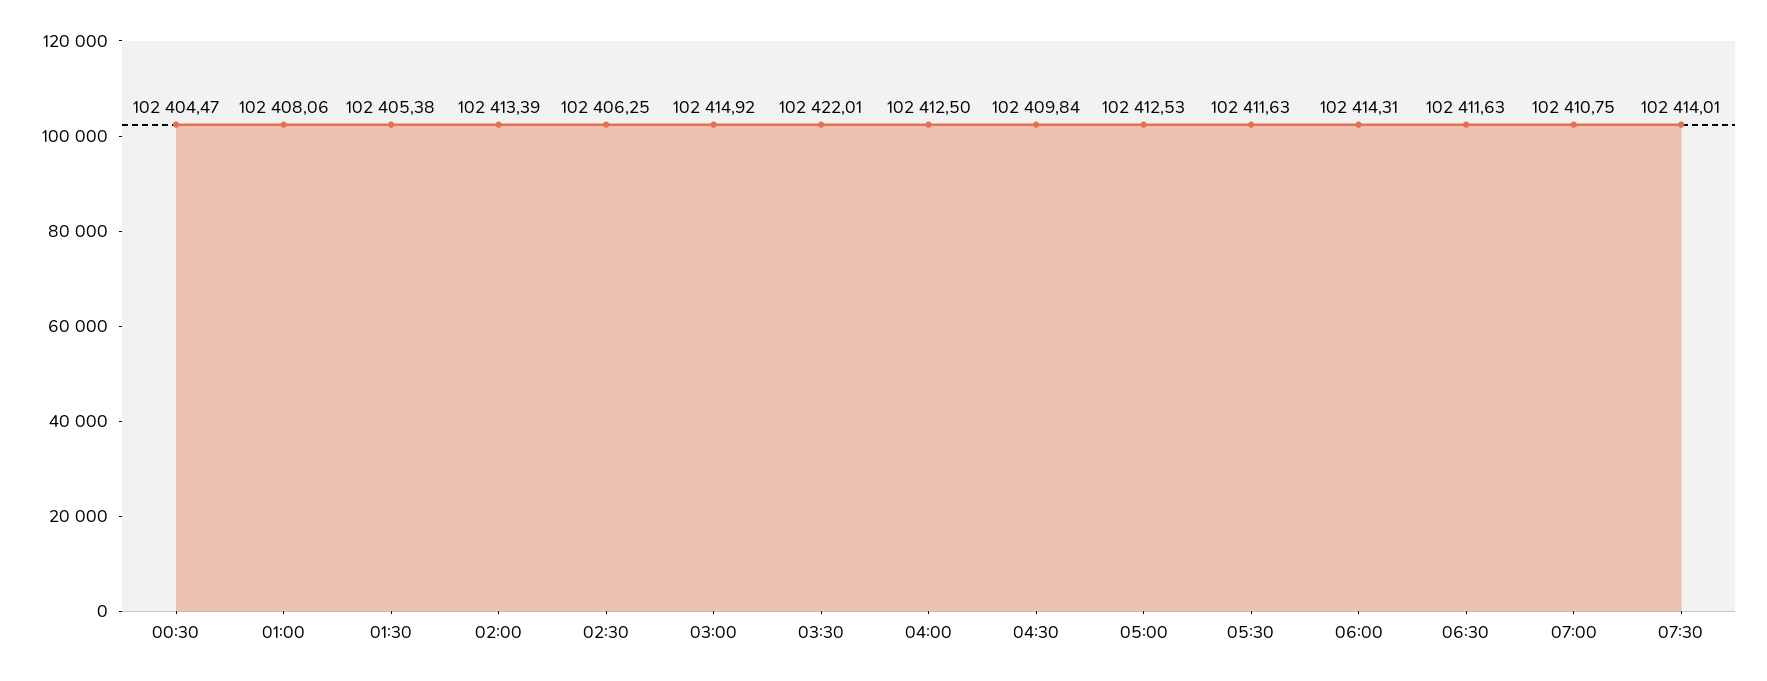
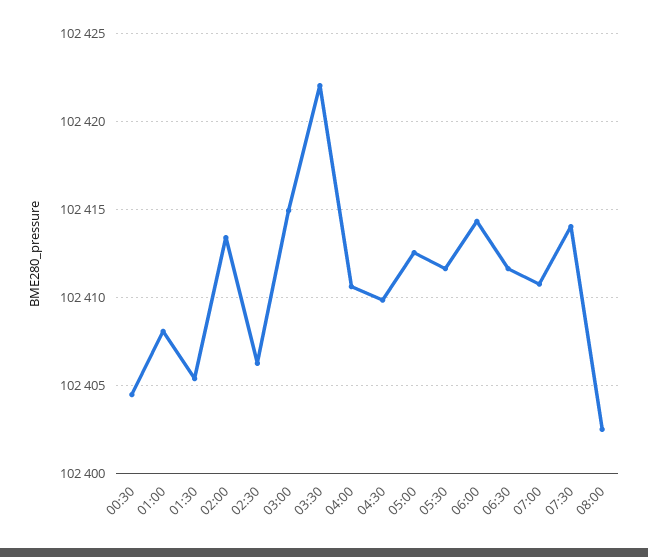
04:00: 102412.5 -> 102410.5
08:00: none -> 102402.5

